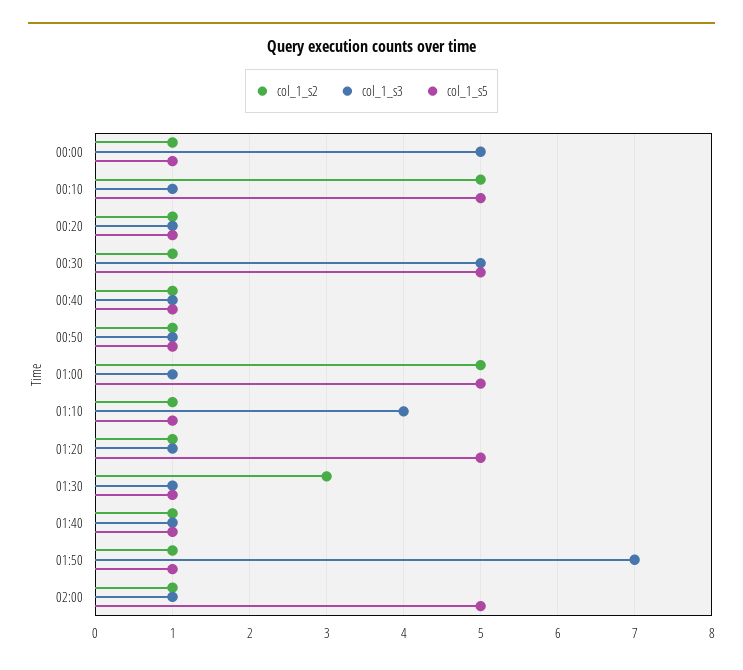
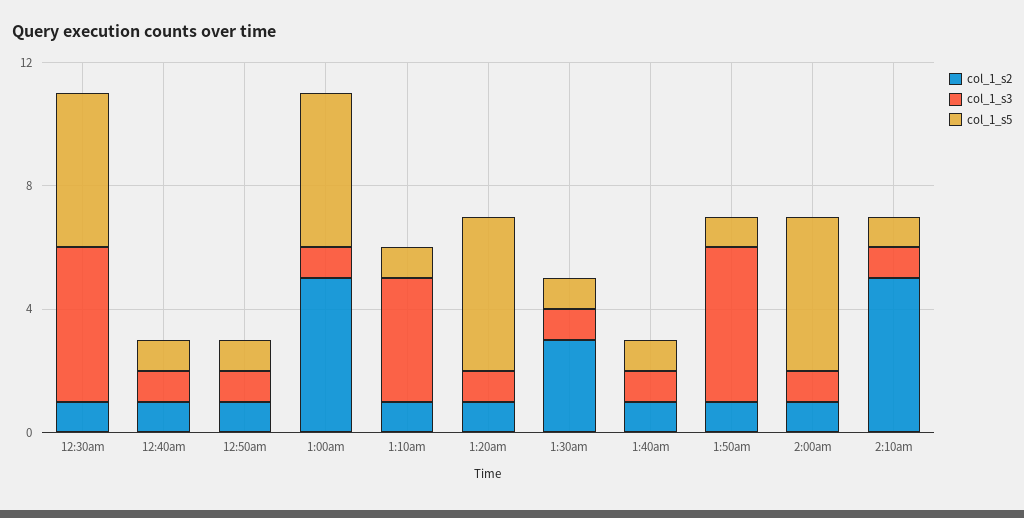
col_1_s2, 00:00: 1 -> none
col_1_s3, 00:00: 5 -> none
col_1_s5, 00:00: 1 -> none
col_1_s2, 00:10: 5 -> none
col_1_s3, 00:10: 1 -> none
col_1_s5, 00:10: 5 -> none
col_1_s2, 00:20: 1 -> none
col_1_s3, 00:20: 1 -> none
col_1_s5, 00:20: 1 -> none
col_1_s3, 01:50: 7 -> 5
col_1_s2, 2:10am: none -> 5
col_1_s3, 2:10am: none -> 1
col_1_s5, 2:10am: none -> 1

